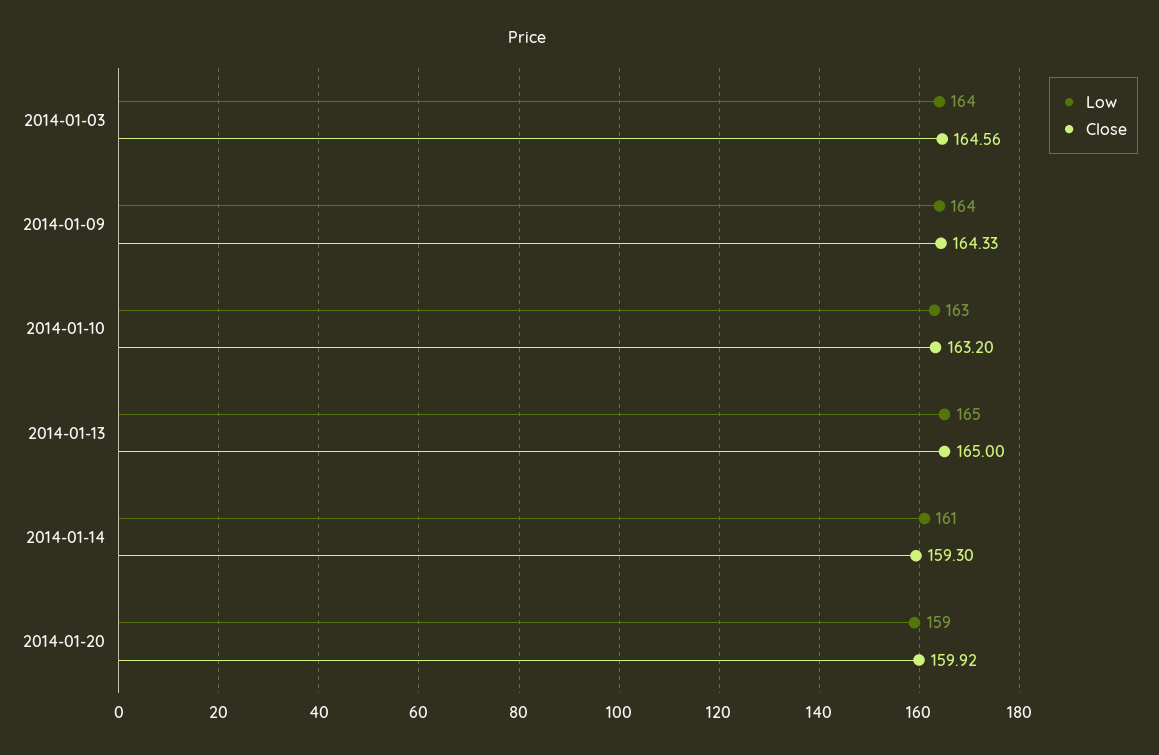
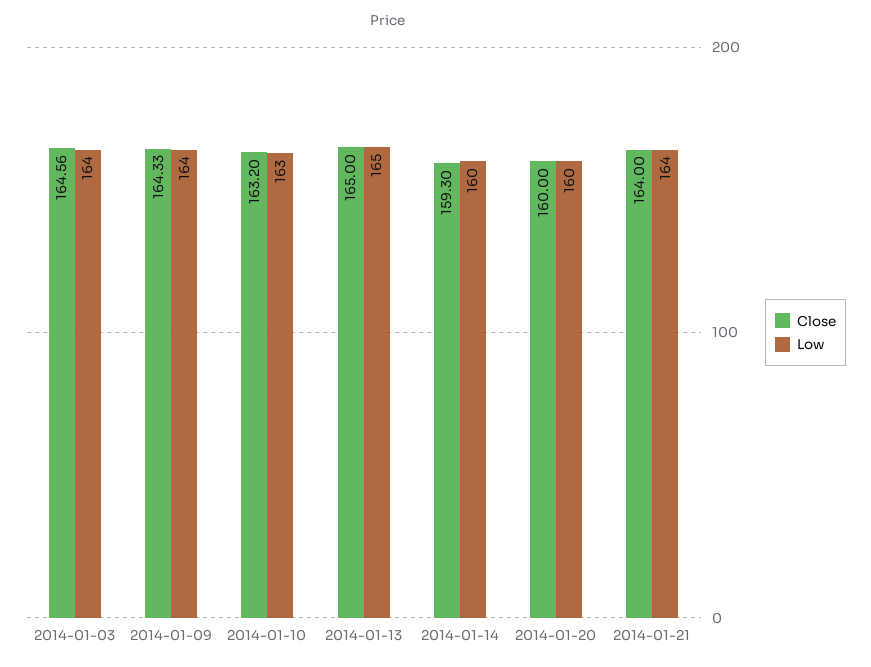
Low, 2014-01-14: 161 -> 160
Low, 2014-01-20: 159 -> 160
Close, 2014-01-20: 159.92 -> 160
Close, 2014-01-21: none -> 164
Low, 2014-01-21: none -> 164

